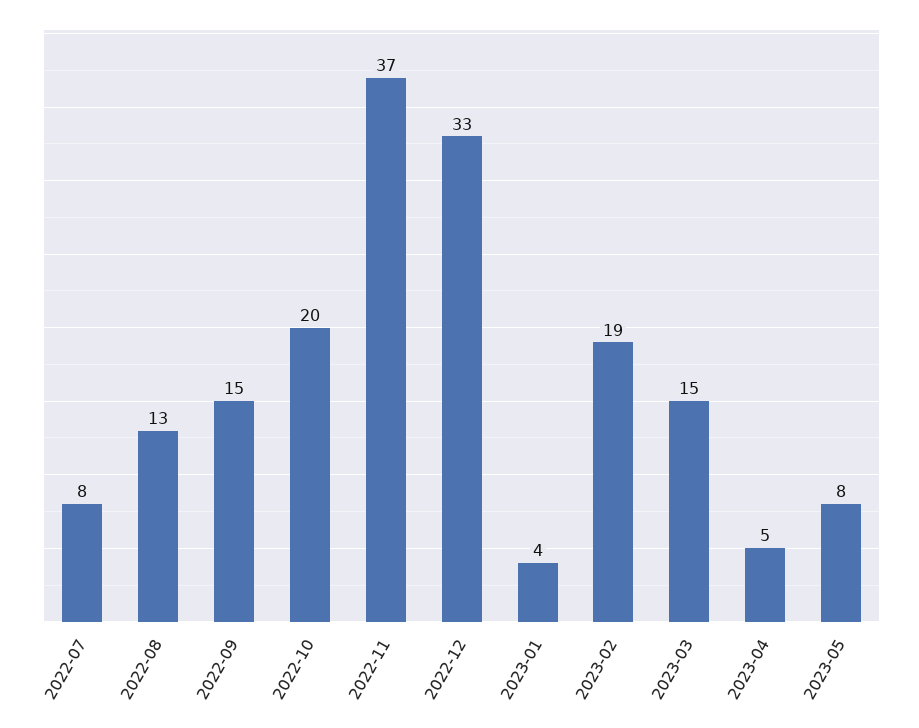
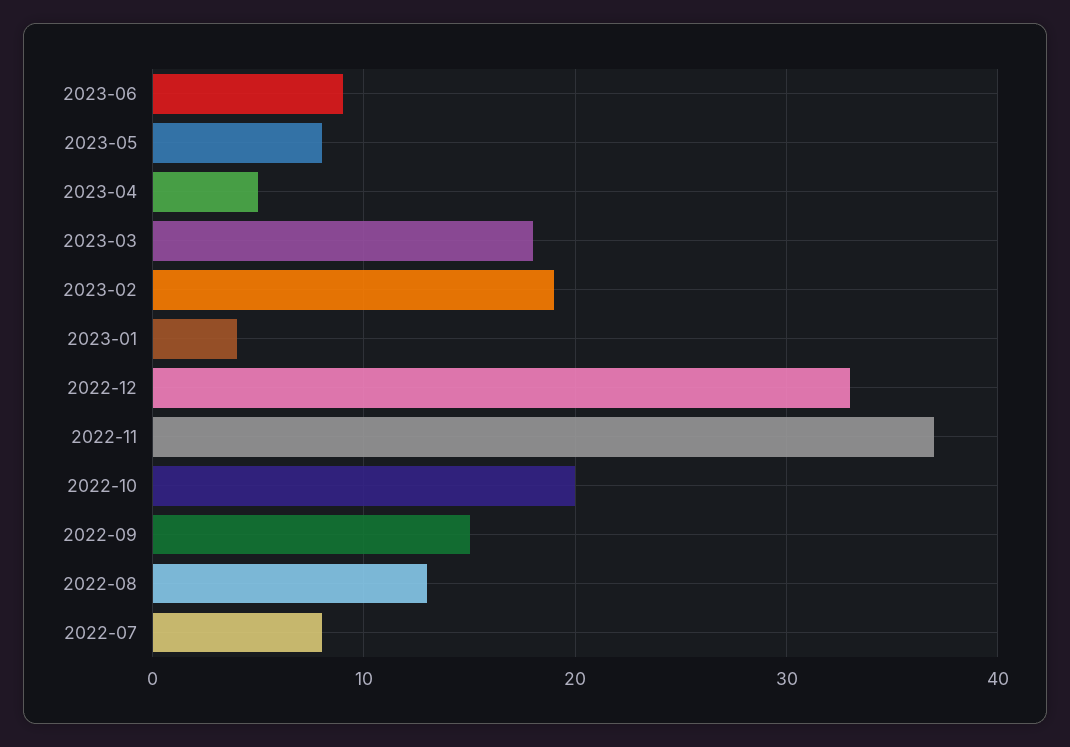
2023-03: 15 -> 18
2023-06: none -> 9

